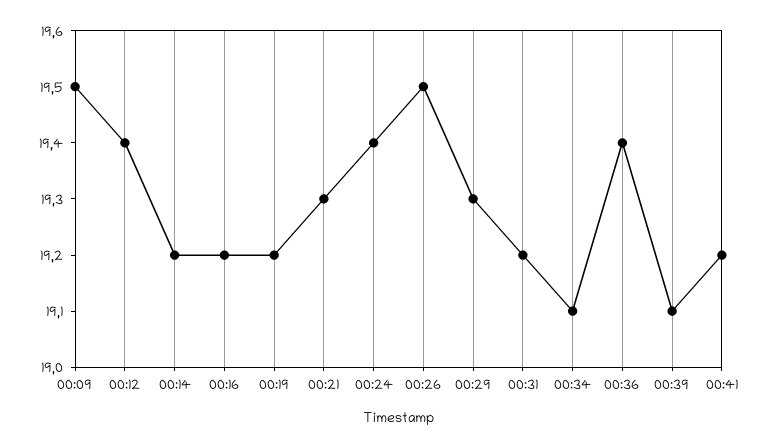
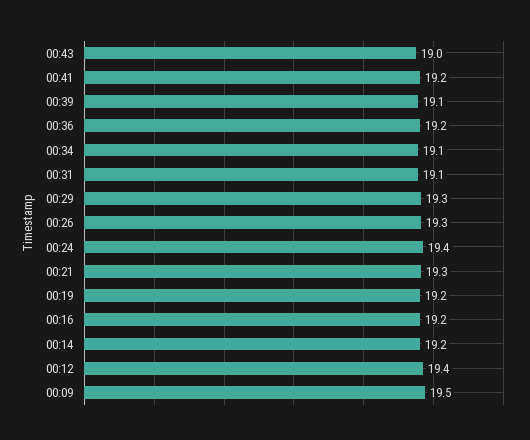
00:26: 19.5 -> 19.3
00:31: 19.2 -> 19.1
00:36: 19.4 -> 19.2
00:43: none -> 19

